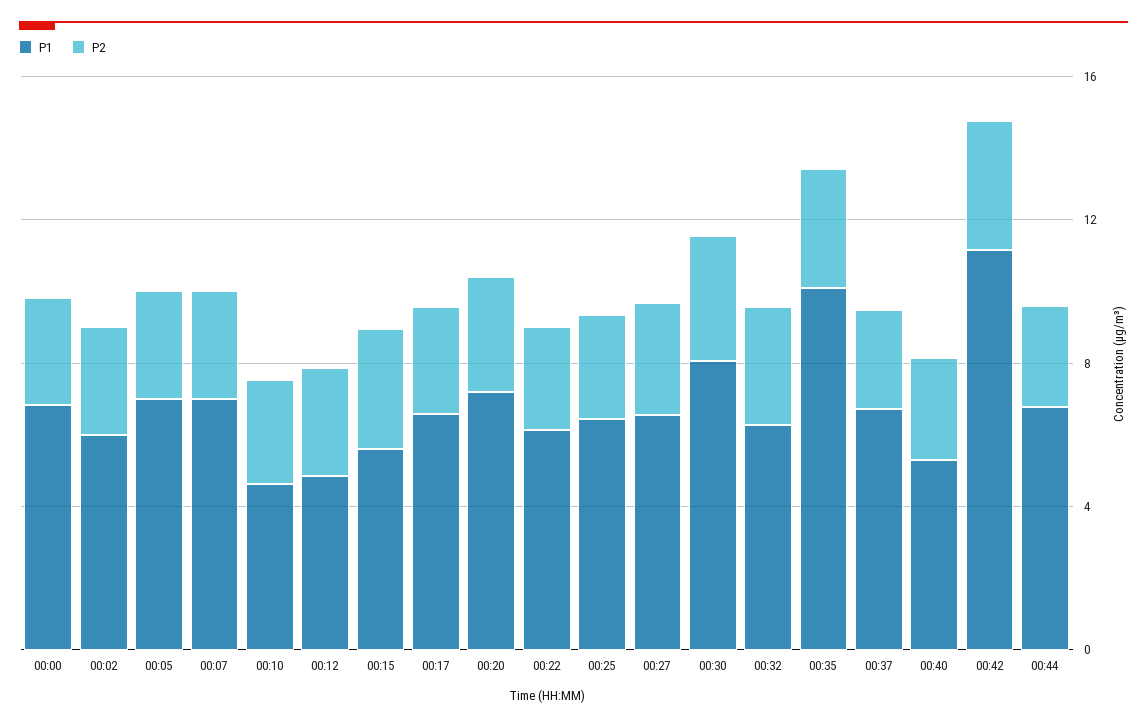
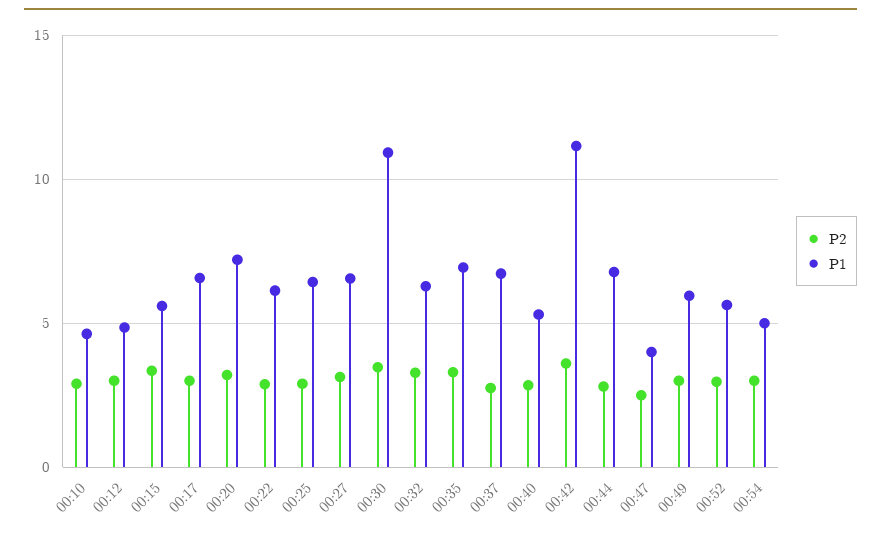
P1, 00:00: 7 -> none
P2, 00:00: 3 -> none
P1, 00:02: 6 -> none
P2, 00:02: 3 -> none
P1, 00:05: 7 -> none
P2, 00:05: 3 -> none
P1, 00:07: 7 -> none
P2, 00:07: 3 -> none
P1, 00:30: 8 -> 11
P1, 00:35: 10 -> 7
P2, 00:47: none -> 2.5
P1, 00:47: none -> 4
P2, 00:49: none -> 3
P1, 00:49: none -> 6
P2, 00:52: none -> 3
P1, 00:52: none -> 5.5
P2, 00:54: none -> 3
P1, 00:54: none -> 5

